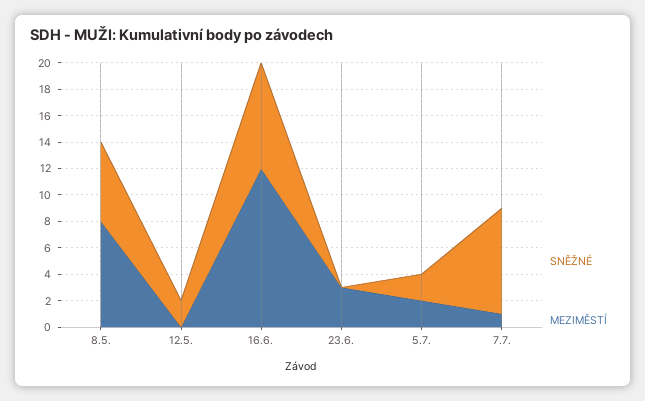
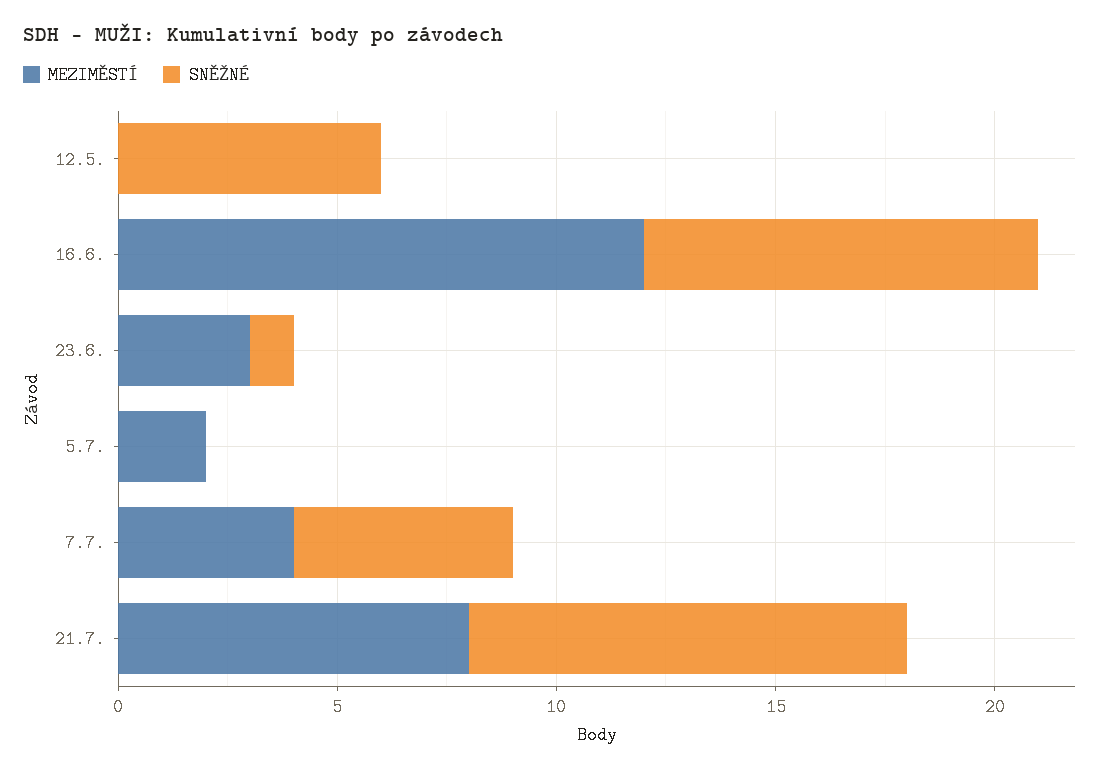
SNĚŽNÉ, 8.5.: 6 -> none
MEZIMĚSTÍ, 8.5.: 8 -> none
SNĚŽNÉ, 12.5.: 2 -> 6
SNĚŽNÉ, 16.6.: 8 -> 9
SNĚŽNÉ, 23.6.: 0 -> 1
SNĚŽNÉ, 5.7.: 2 -> 0
SNĚŽNÉ, 7.7.: 8 -> 5
MEZIMĚSTÍ, 7.7.: 1 -> 4
MEZIMĚSTÍ, 21.7.: none -> 8
SNĚŽNÉ, 21.7.: none -> 10

